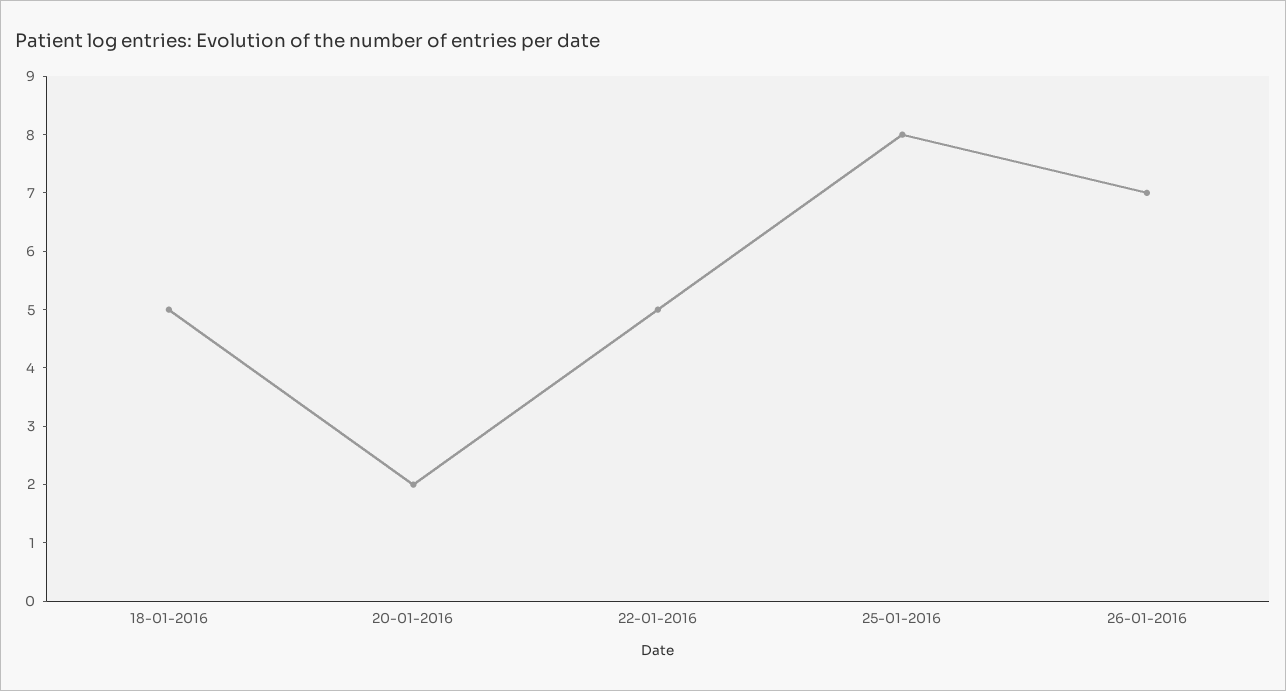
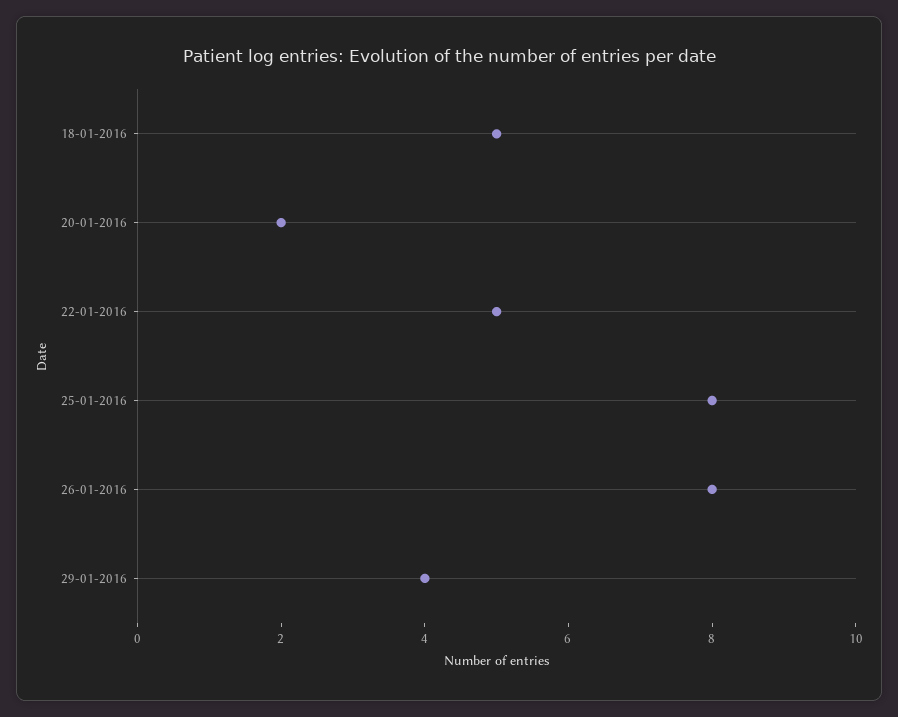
26-01-2016: 7 -> 8
29-01-2016: none -> 4

